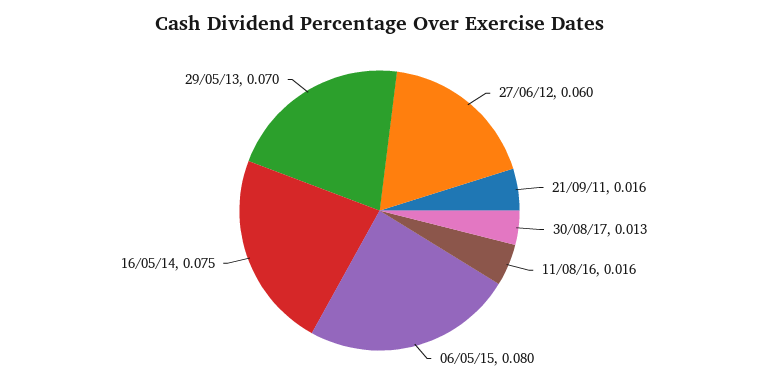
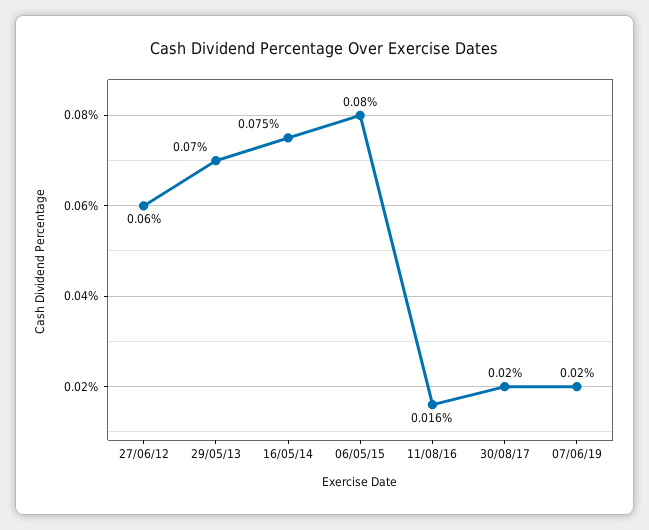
21/09/11: 0.016 -> none
30/08/17: 0.013 -> 0.02
07/06/19: none -> 0.02

